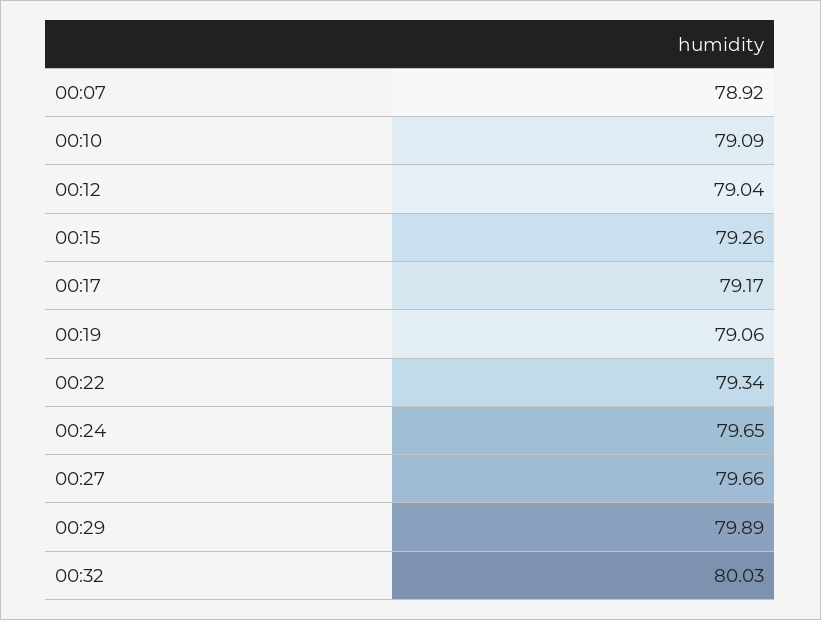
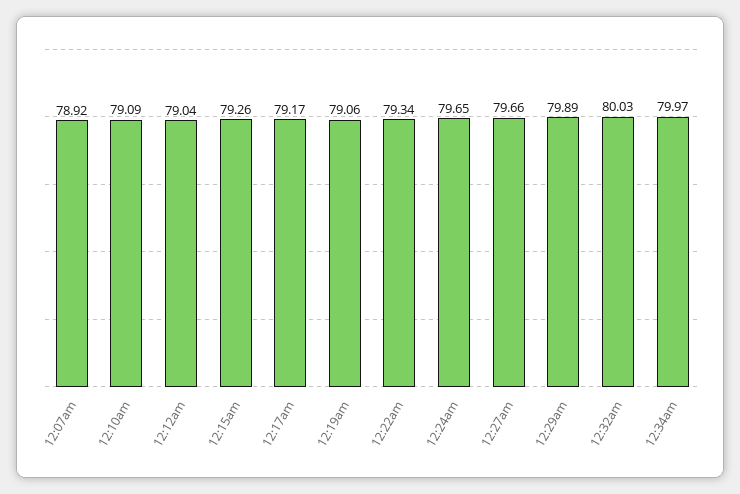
12:34am: none -> 79.97

